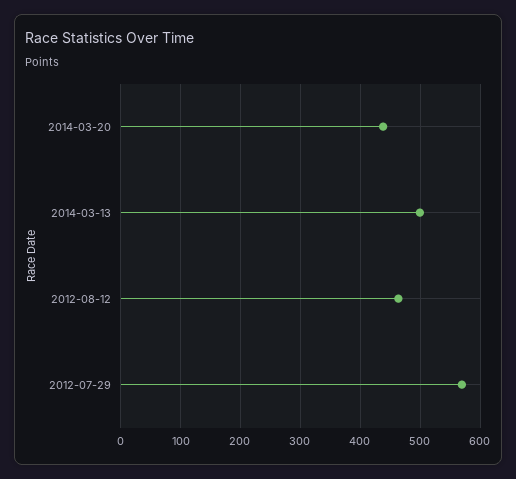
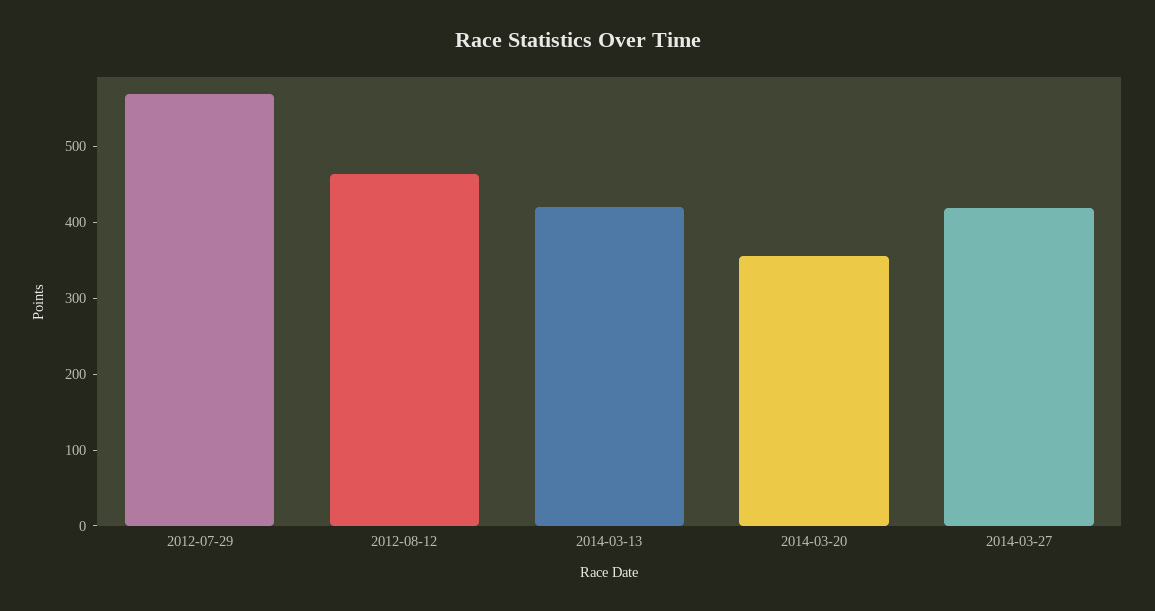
2014-03-20: 440 -> 360
2014-03-13: 500 -> 420
2014-03-27: none -> 420

